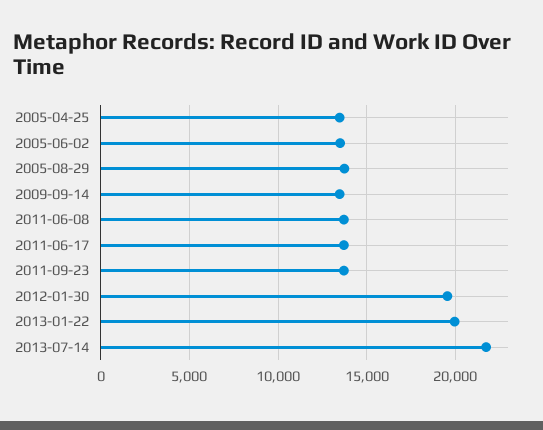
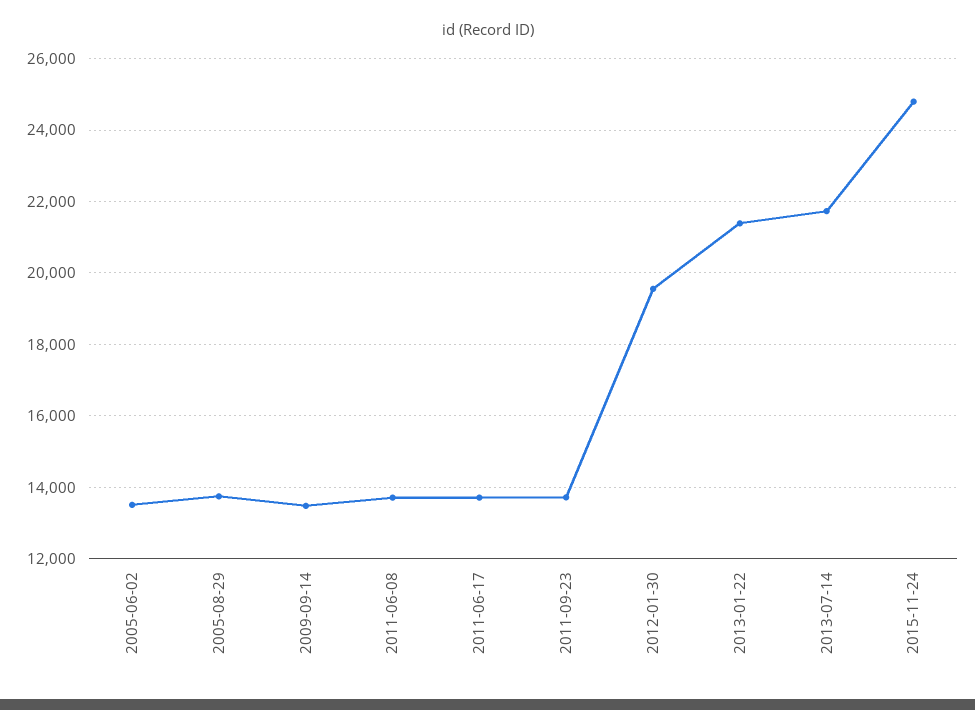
2005-04-25: 13500 -> none
2013-01-22: 20000 -> 21400
2015-11-24: none -> 24800

